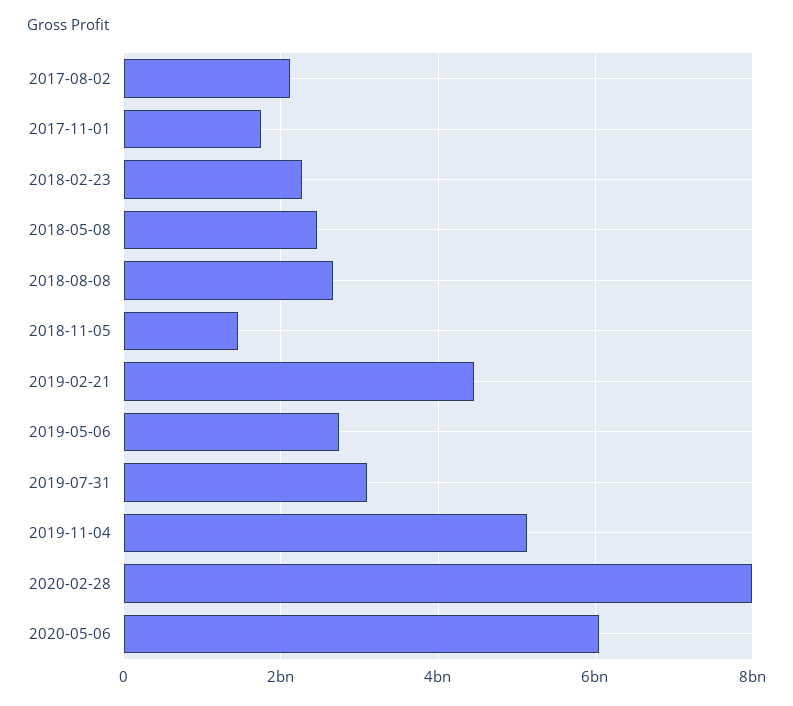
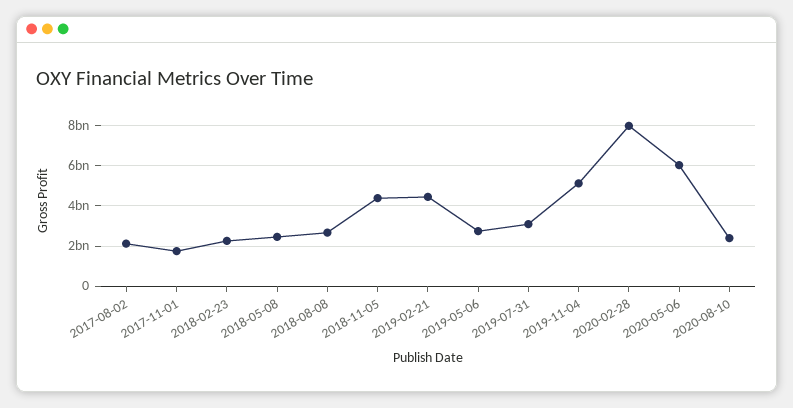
2018-11-05: 1400000000 -> 4500000000
2020-08-10: none -> 2500000000

